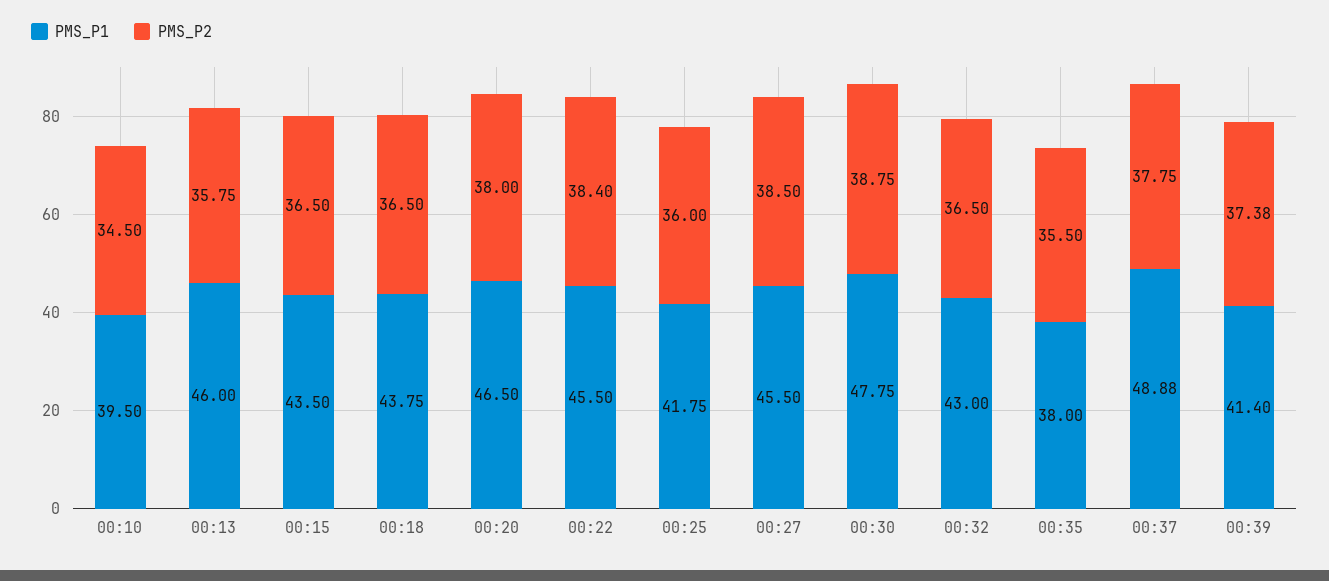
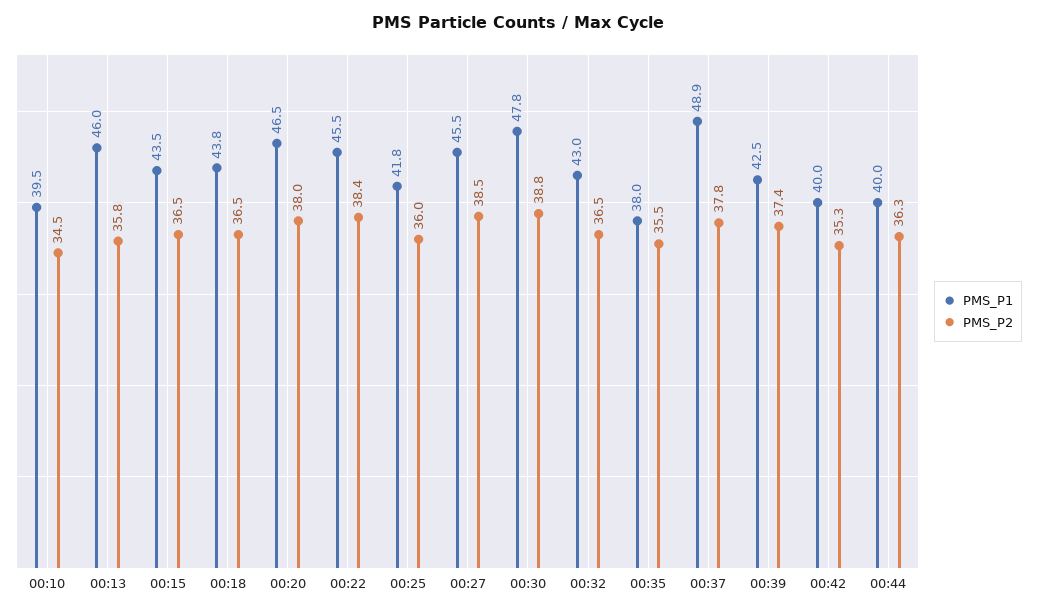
PMS_P1, 00:39: 41.4 -> 42.5
PMS_P1, 00:42: none -> 40
PMS_P2, 00:42: none -> 35.3
PMS_P1, 00:44: none -> 40
PMS_P2, 00:44: none -> 36.3

